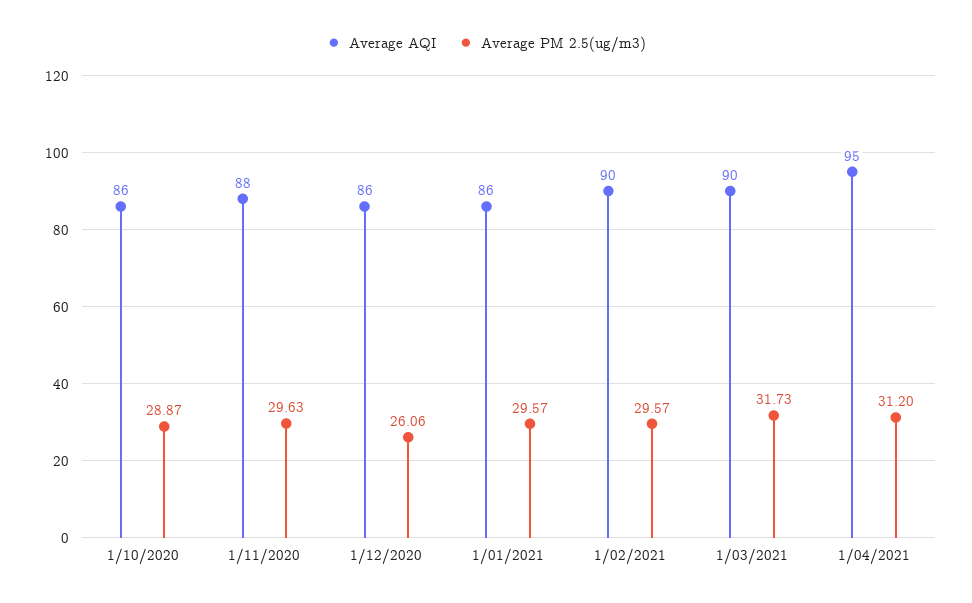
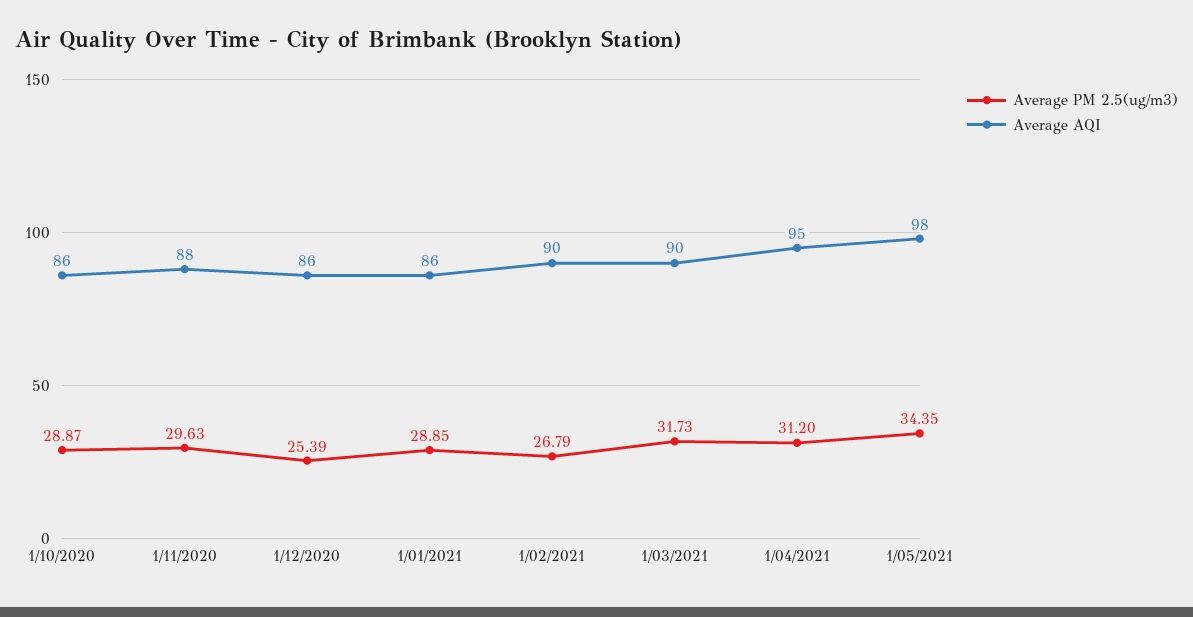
Average PM 2.5(ug/m3), 1/12/2020: 26.06 -> 25.39
Average PM 2.5(ug/m3), 1/01/2021: 29.57 -> 28.85
Average PM 2.5(ug/m3), 1/02/2021: 29.57 -> 26.79
Average PM 2.5(ug/m3), 1/05/2021: none -> 34.35
Average AQI, 1/05/2021: none -> 98

